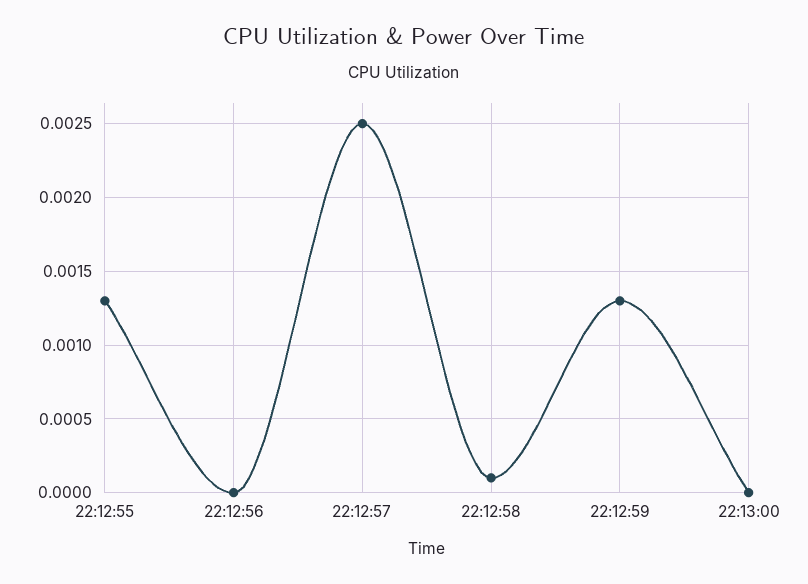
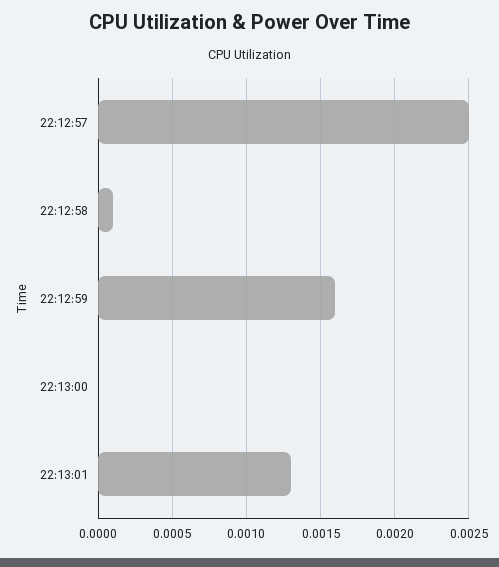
22:12:55: 0.0013 -> none
22:12:56: 0 -> none
22:12:59: 0.0013 -> 0.0016
22:13:01: none -> 0.0013

